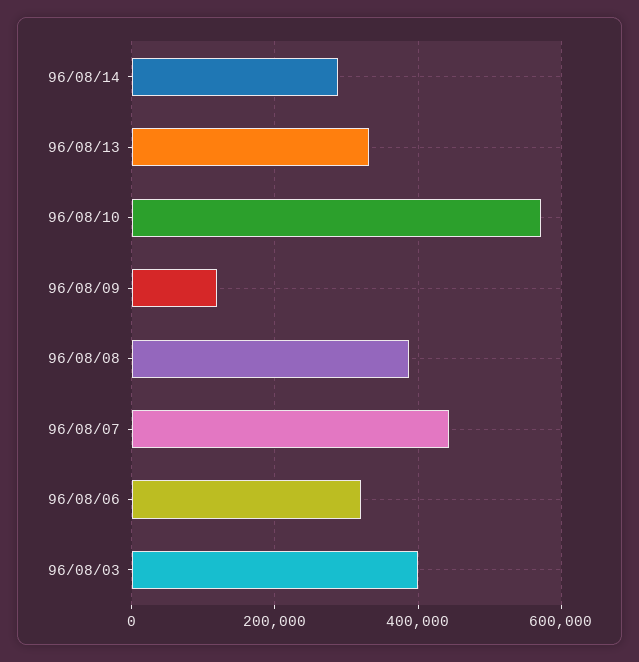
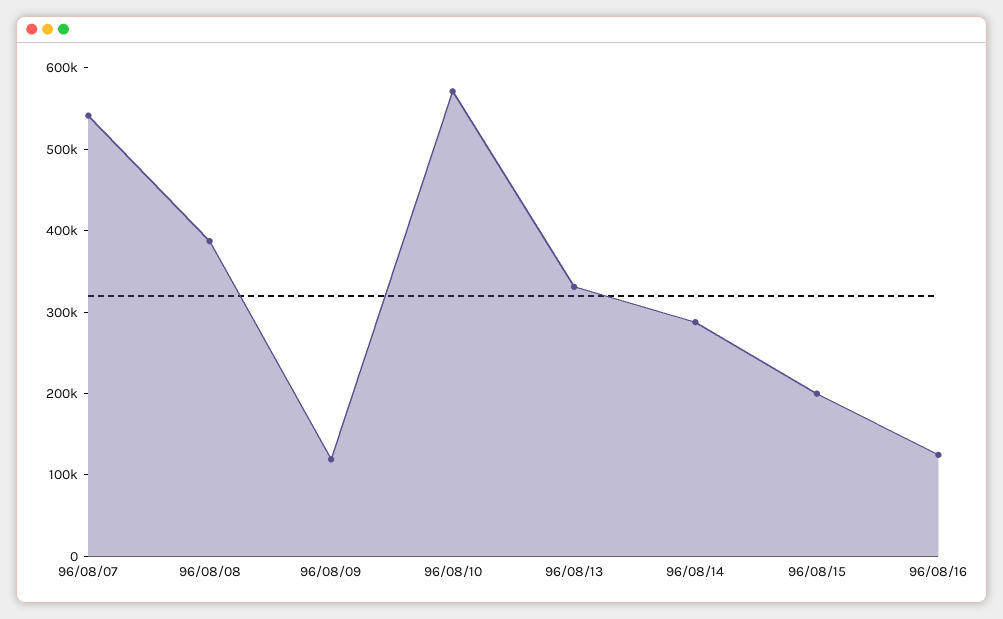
96/08/07: 440000 -> 540000
96/08/06: 320000 -> none
96/08/03: 400000 -> none
96/08/15: none -> 200000
96/08/16: none -> 120000

